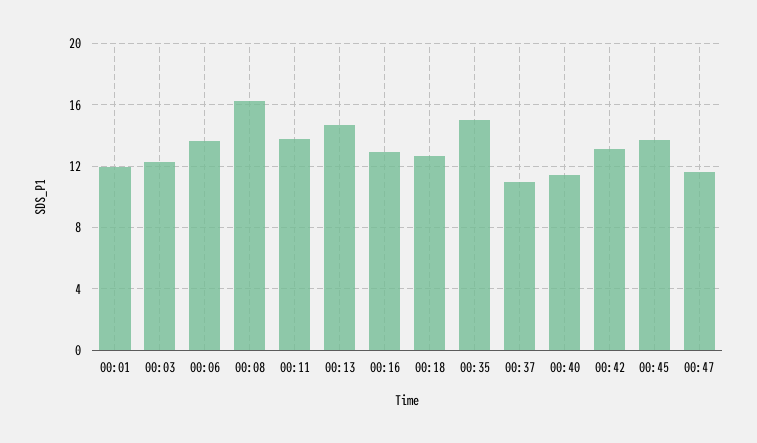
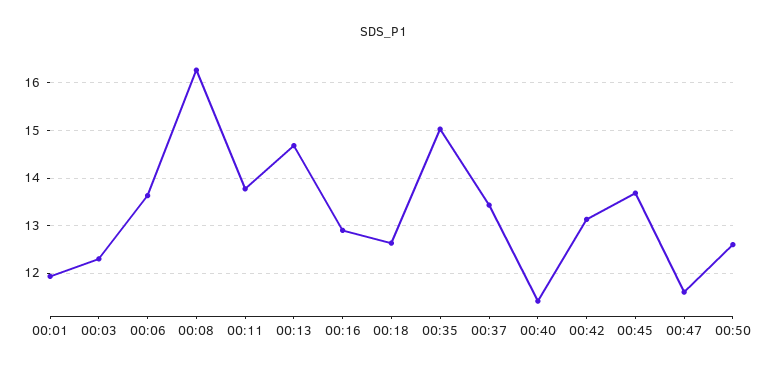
00:37: 11 -> 13.4
00:50: none -> 12.6

